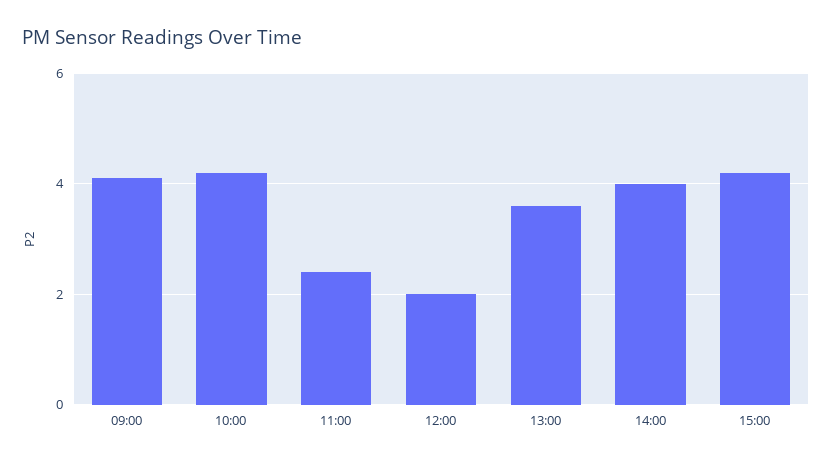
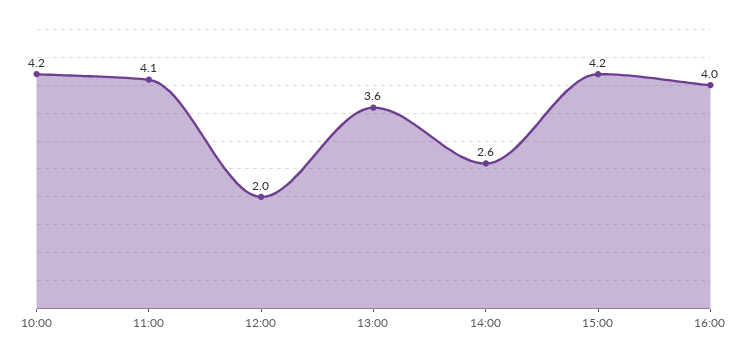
09:00: 4 -> none
11:00: 2.5 -> 4.1
14:00: 4 -> 2.6
16:00: none -> 4

